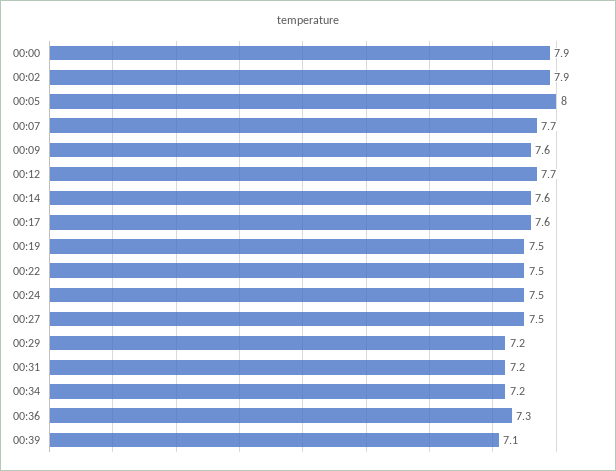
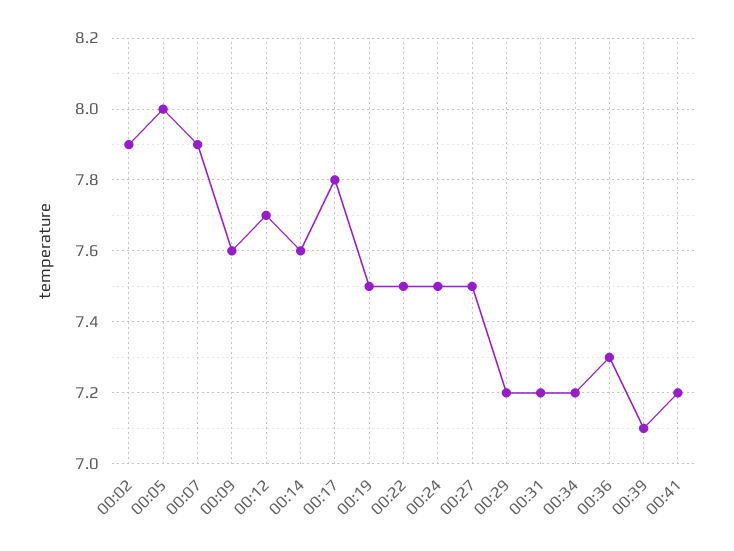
00:00: 7.9 -> none
00:07: 7.7 -> 7.9
00:17: 7.6 -> 7.8
00:41: none -> 7.2

